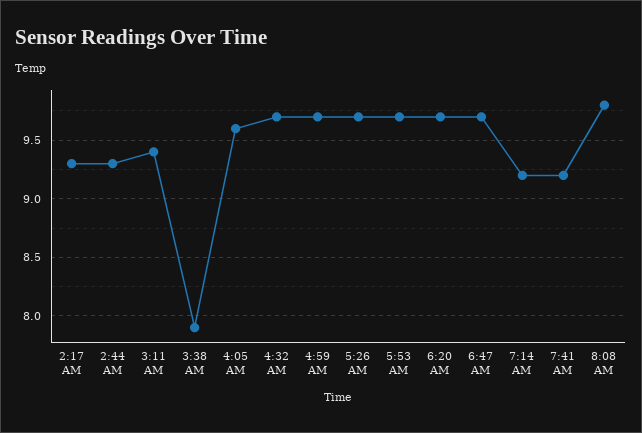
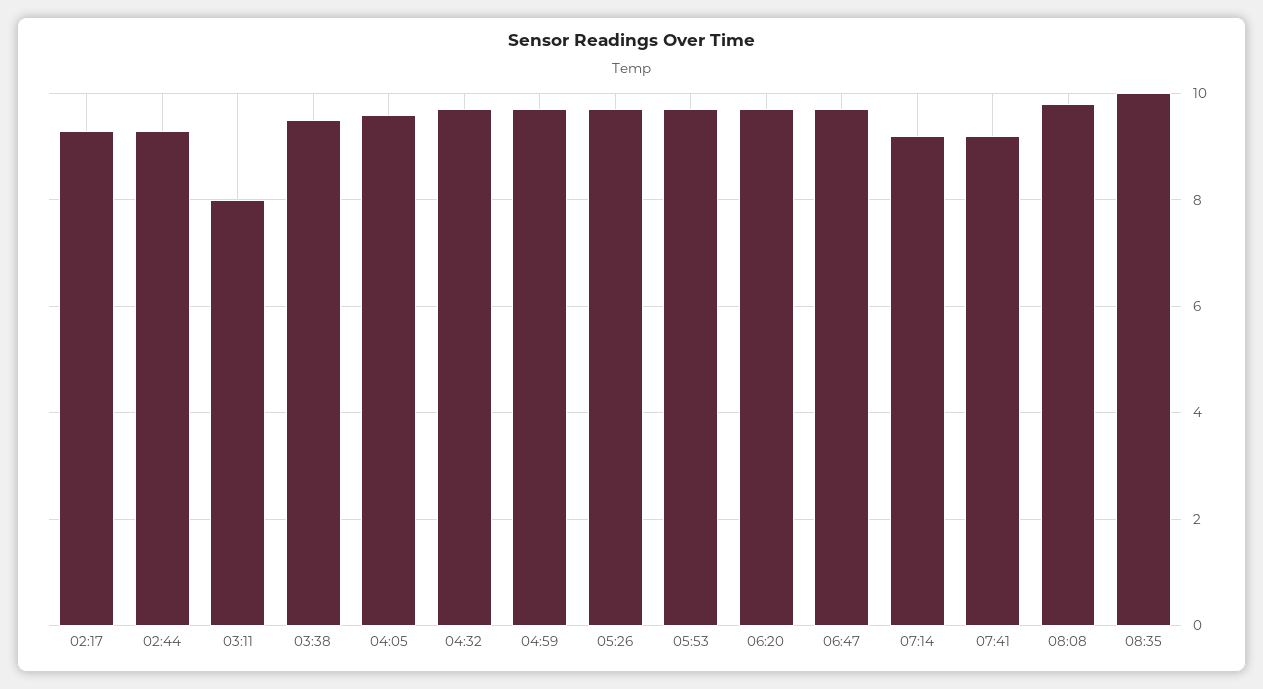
3:11 AM: 9.4 -> 8
3:38 AM: 7.9 -> 9.5
08:35: none -> 10

